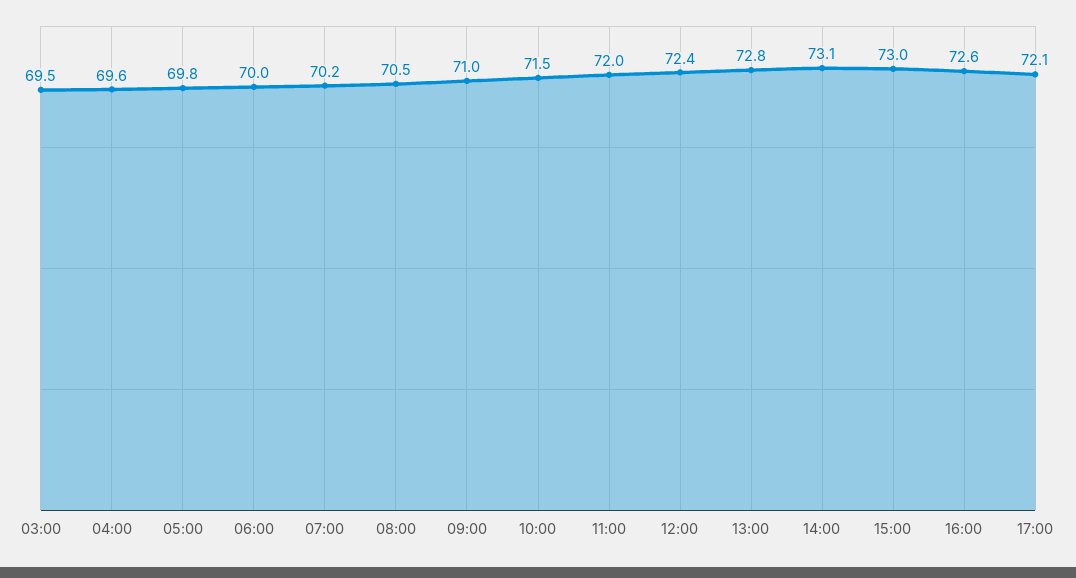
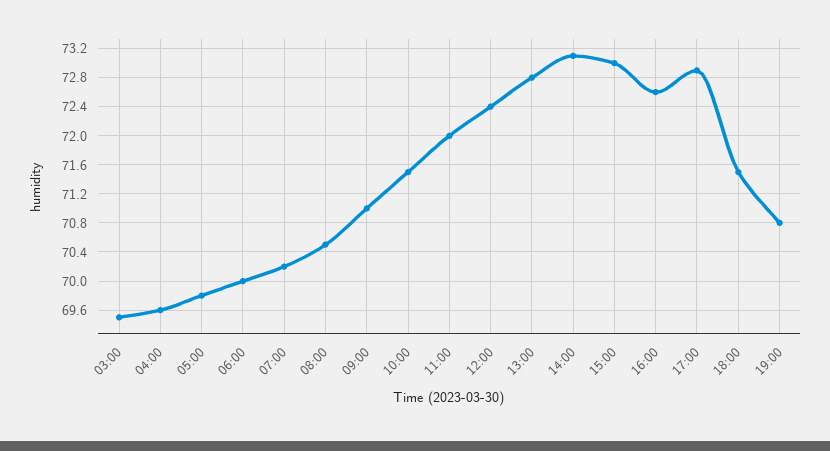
17:00: 72.1 -> 72.9
18:00: none -> 71.5
19:00: none -> 70.8

